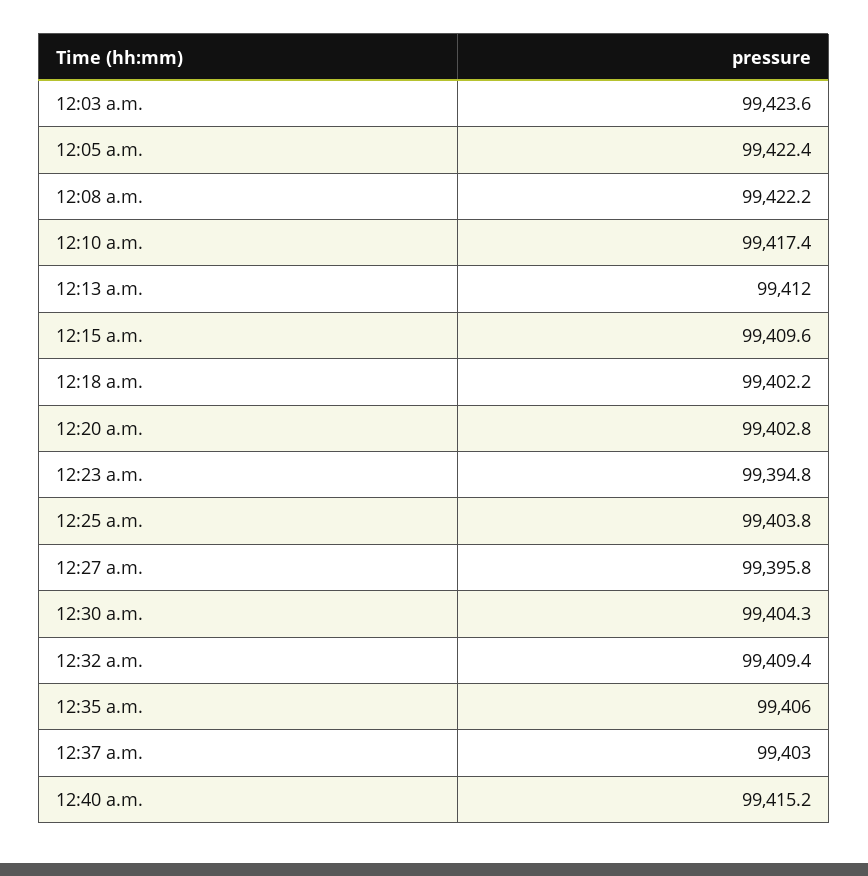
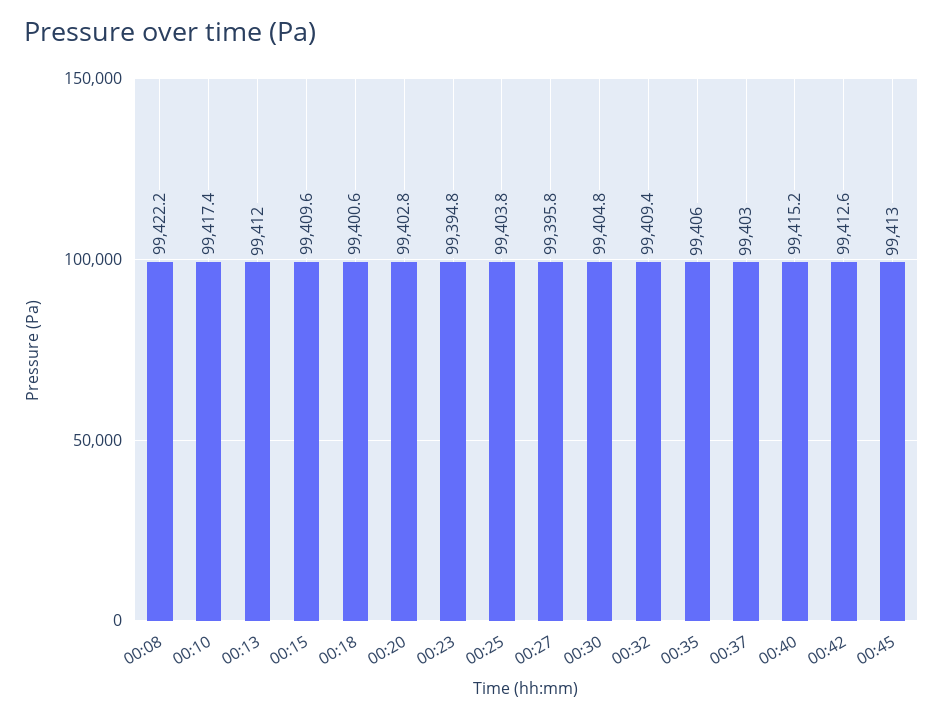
12:03 a.m.: 99423.6 -> none
12:05 a.m.: 99422.4 -> none
12:18 a.m.: 99402.2 -> 99400.6
12:30 a.m.: 99404.3 -> 99404.8
00:42: none -> 99412.6
00:45: none -> 99413

